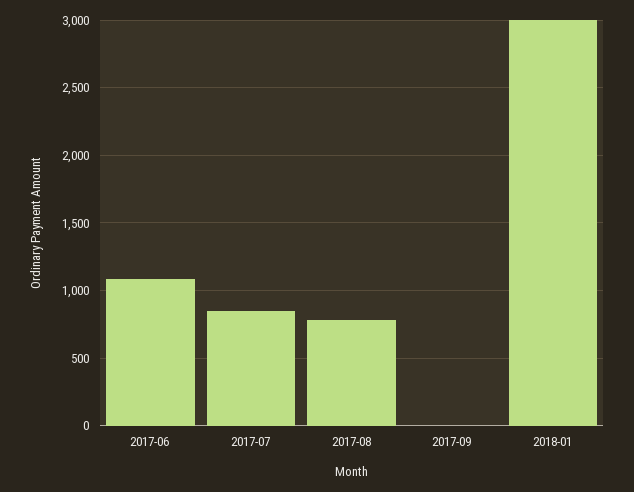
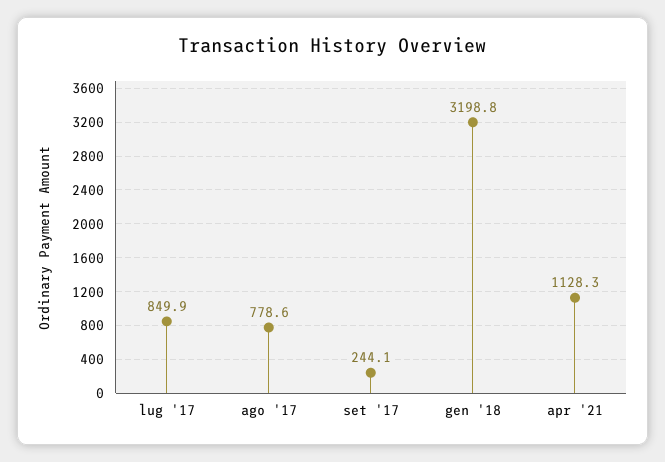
2017-06: 1100 -> none
2017-09: 0 -> 244.1
2018-01: 3000 -> 3198.8
apr '21: none -> 1128.3

